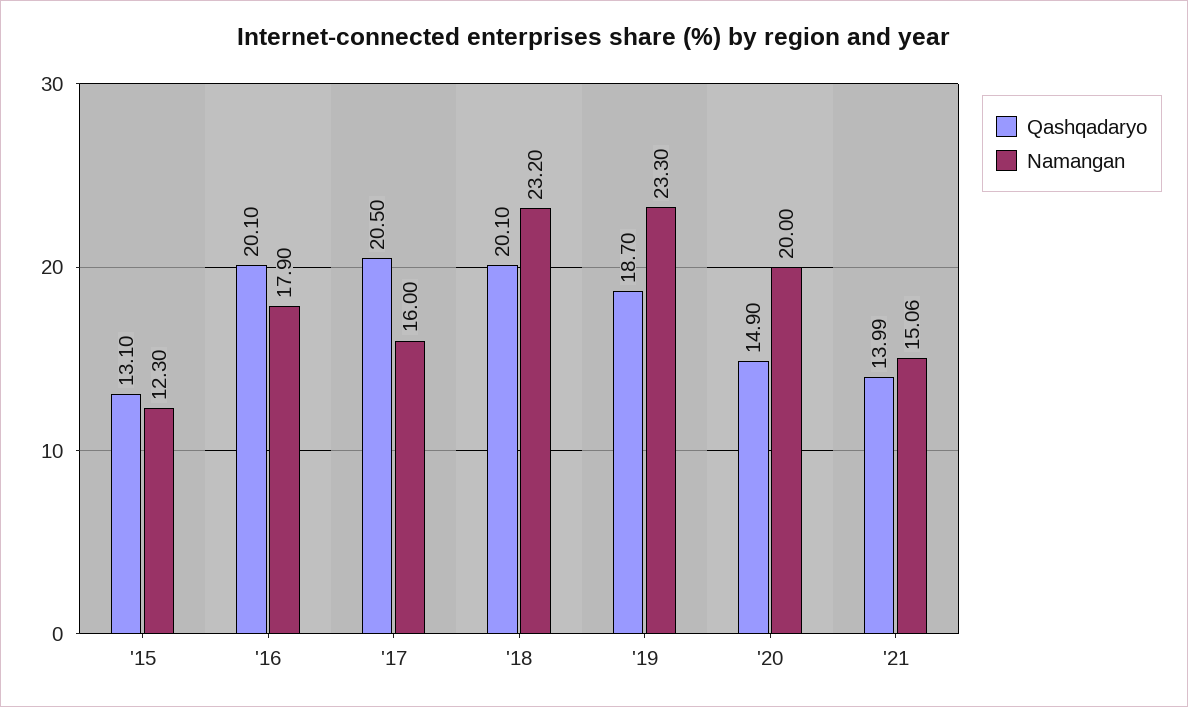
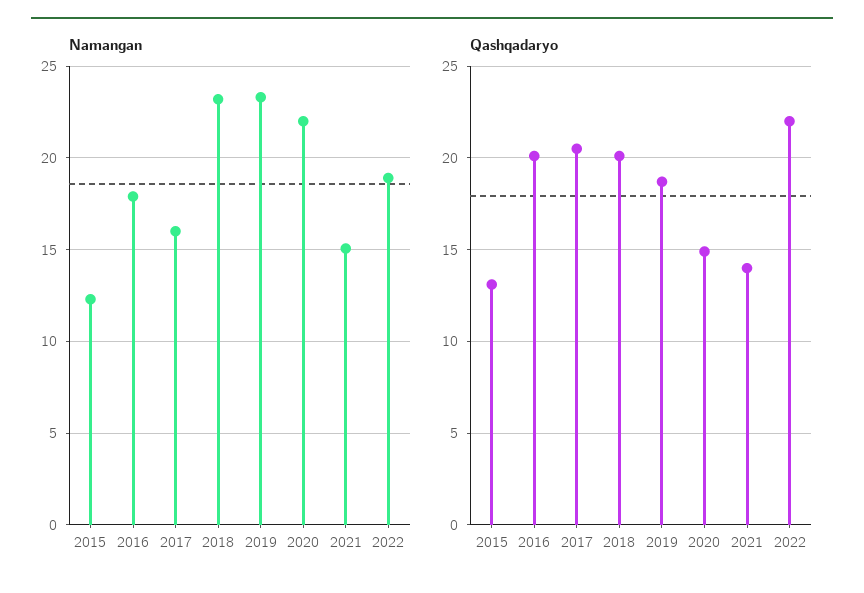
Namangan, '20: 20 -> 22
Namangan, 2022: none -> 19
Qashqadaryo, 2022: none -> 22

